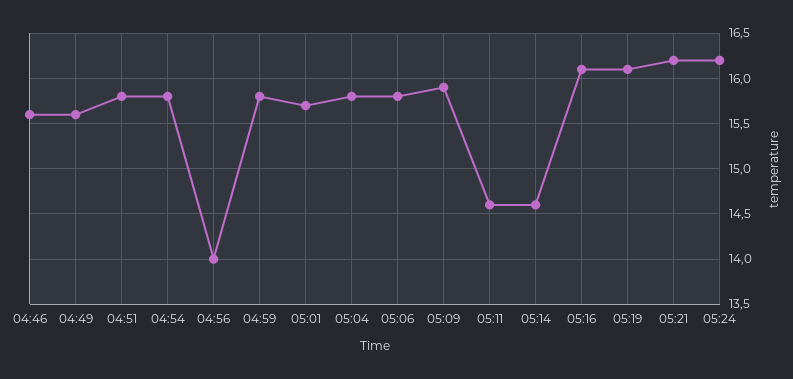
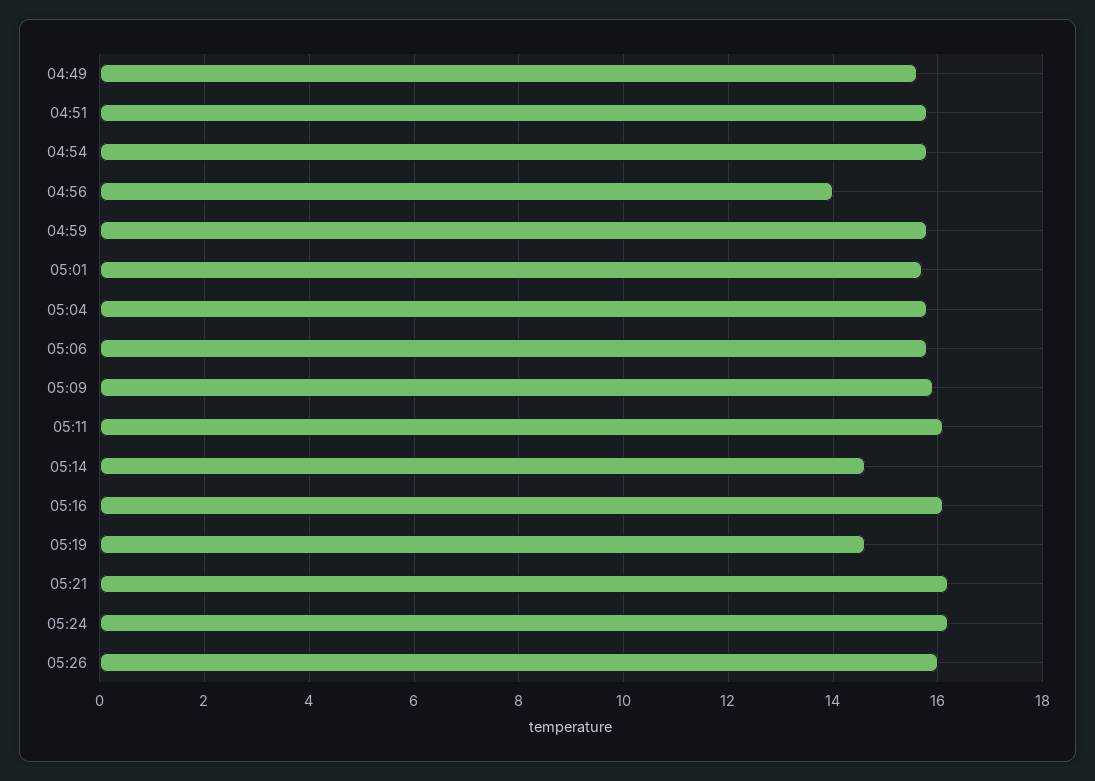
04:46: 15.6 -> none
05:11: 14.6 -> 16
05:19: 16.1 -> 14.5
05:26: none -> 16

